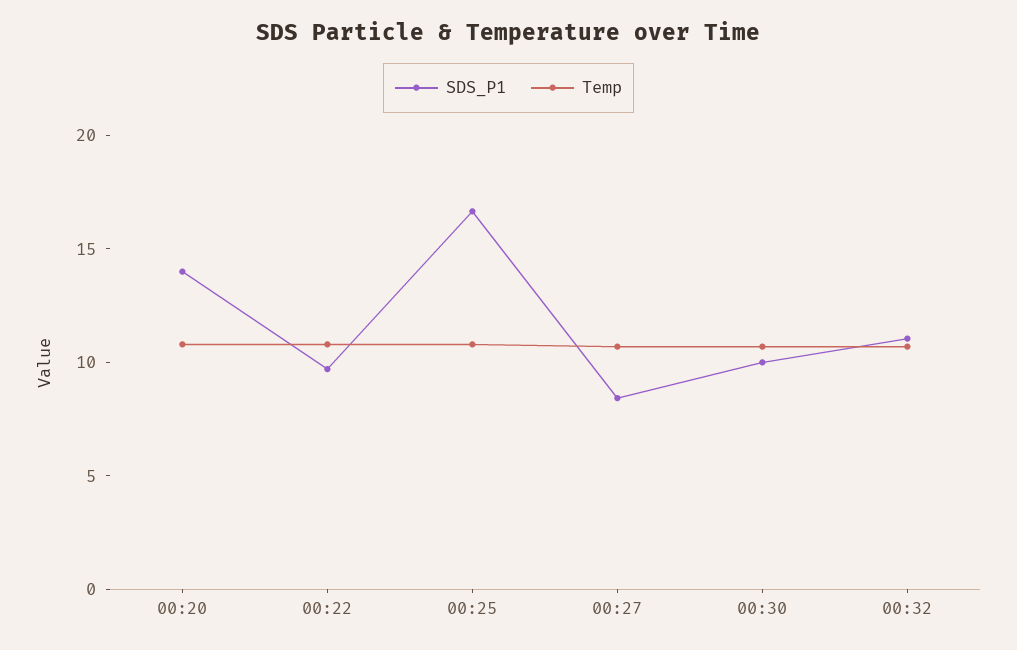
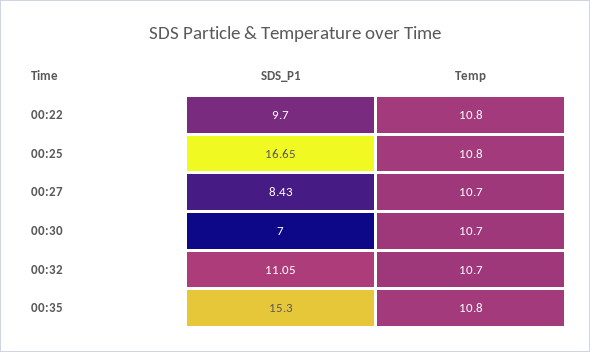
SDS_P1, 00:20: 14 -> none
Temp, 00:20: 11 -> none
SDS_P1, 00:30: 10 -> 7
SDS_P1, 00:35: none -> 15.3
Temp, 00:35: none -> 10.8

